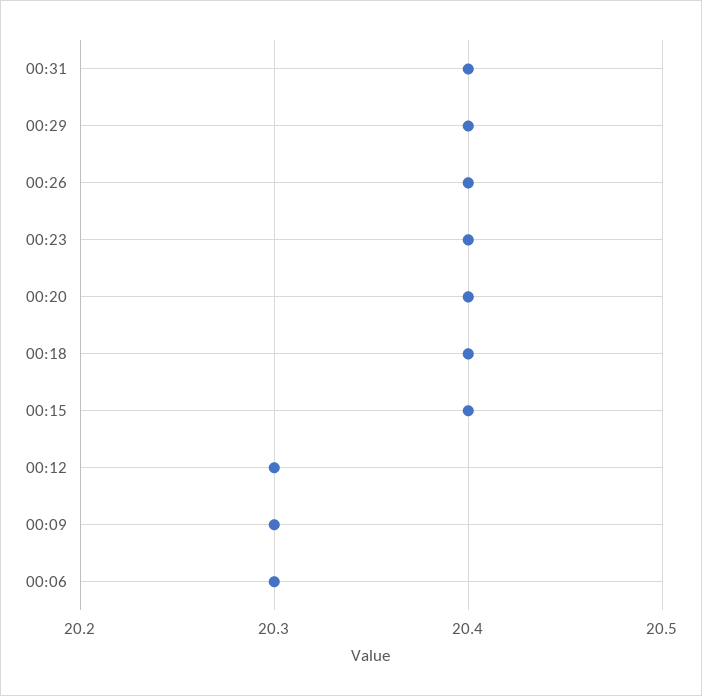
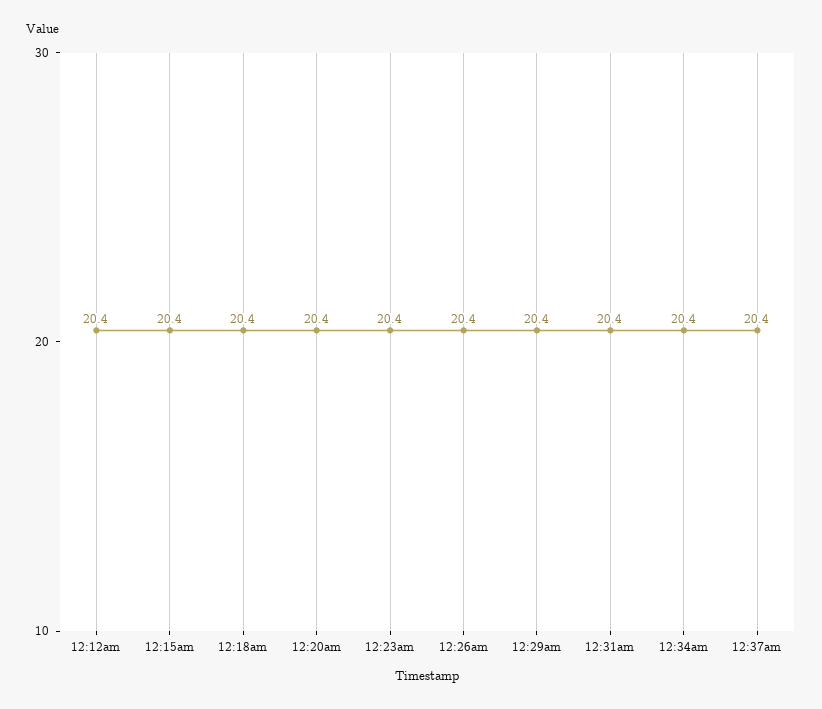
00:12: 20.3 -> 20.4
00:09: 20.3 -> none
00:06: 20.3 -> none
12:34am: none -> 20.4
12:37am: none -> 20.4

